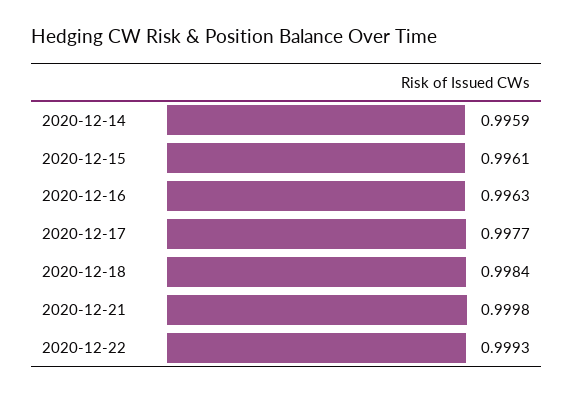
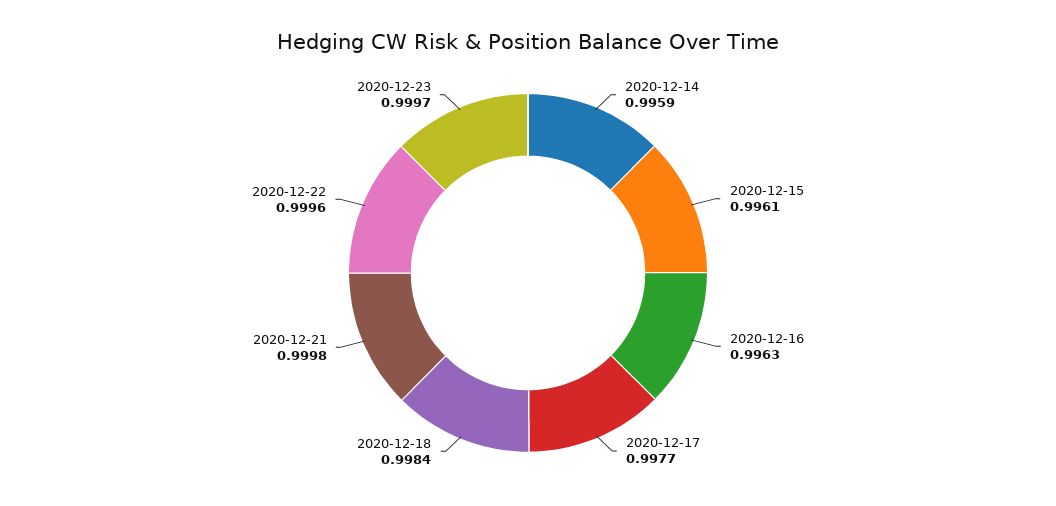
2020-12-22: 0.9993 -> 0.9996
2020-12-23: none -> 0.9997

